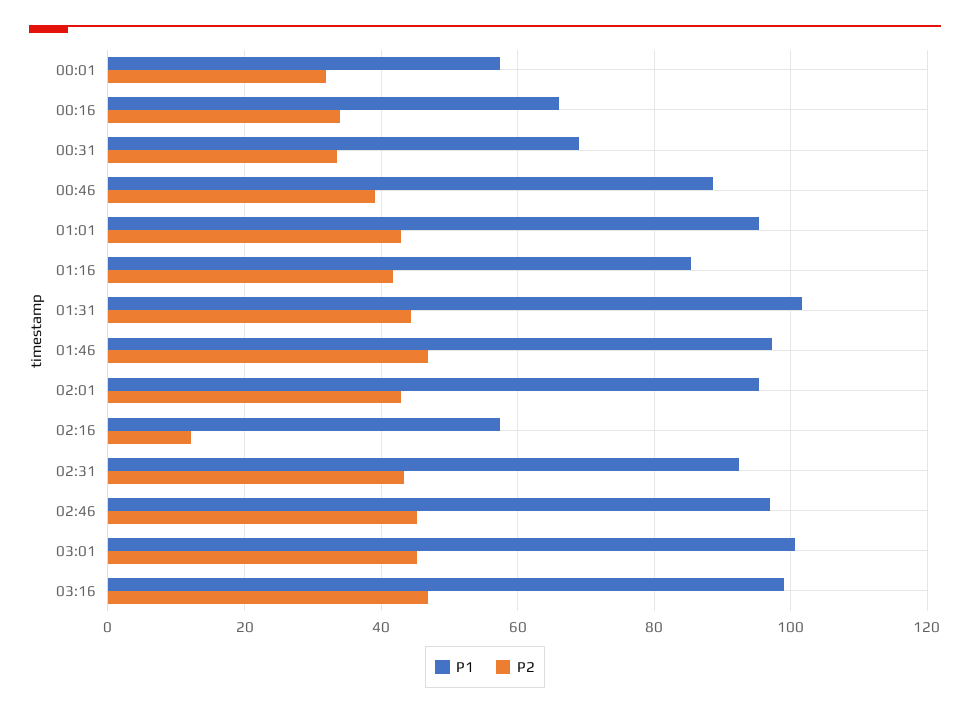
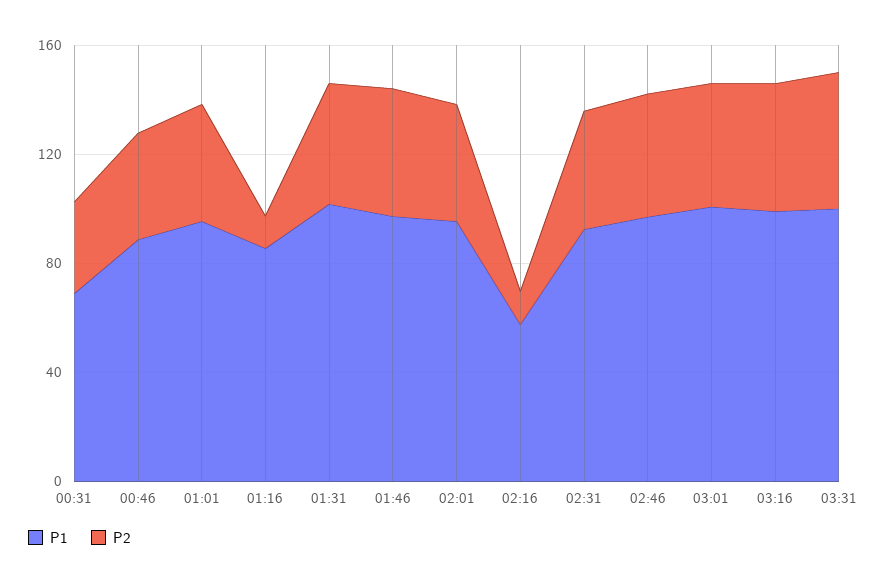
P1, 00:01: 58 -> none
P2, 00:01: 32 -> none
P1, 00:16: 66 -> none
P2, 00:16: 34 -> none
P2, 01:16: 42 -> 10
P1, 03:31: none -> 100
P2, 03:31: none -> 50

